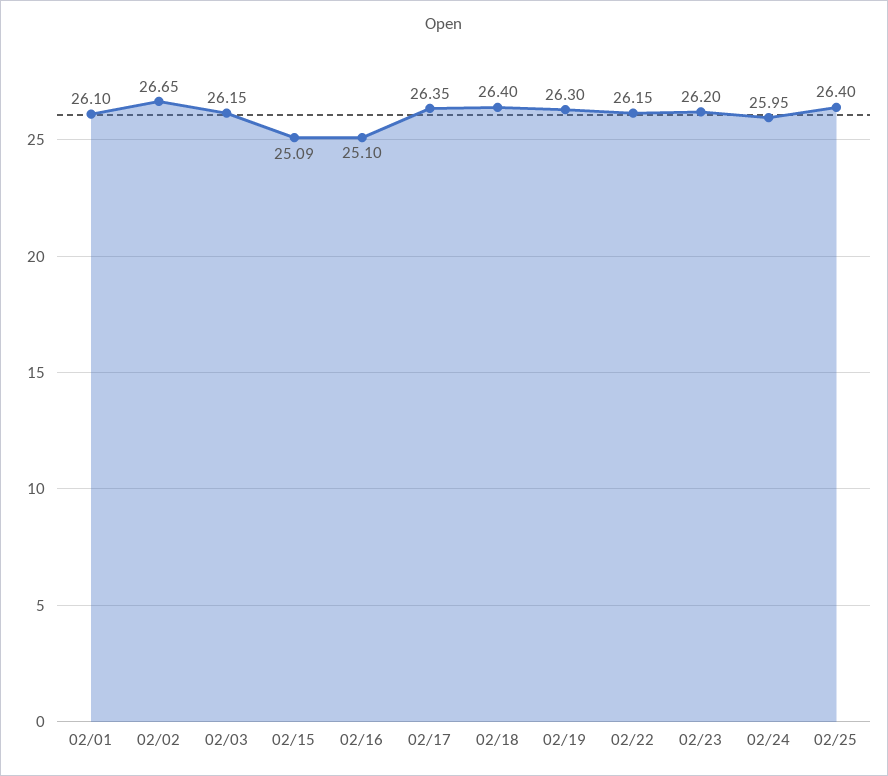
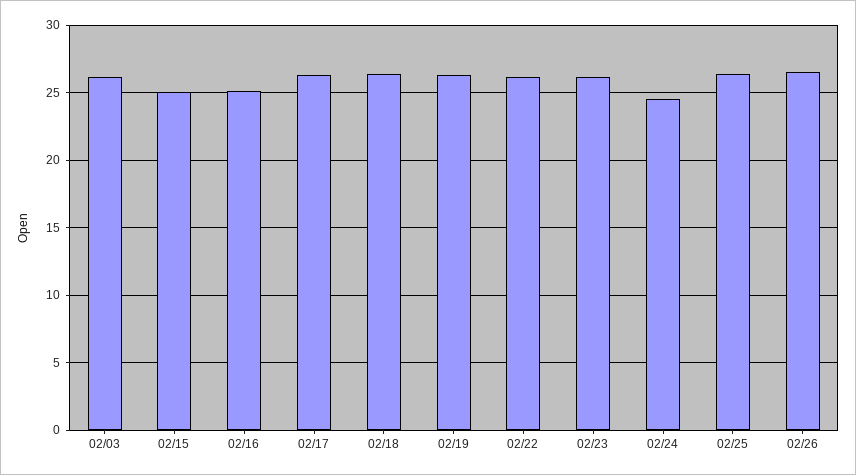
02/01: 26.1 -> none
02/02: 26.65 -> none
02/24: 25.95 -> 24.5
02/26: none -> 26.5

